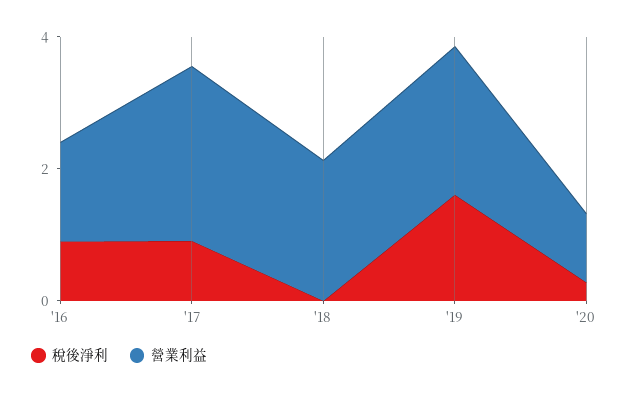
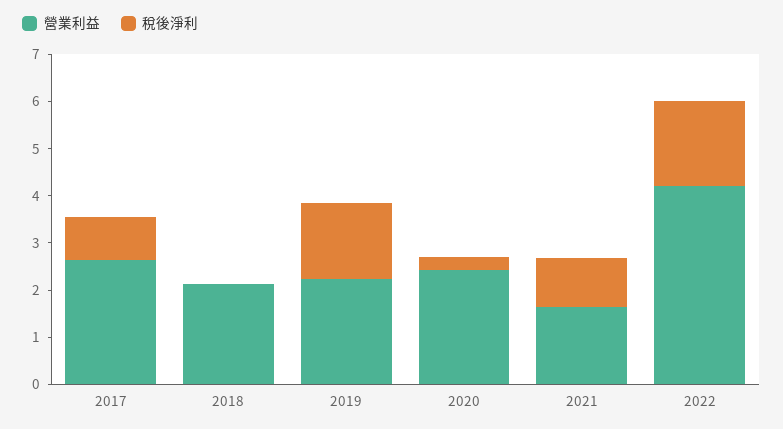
稅後淨利, '16: 1 -> none
營業利益, '16: 1.5 -> none
營業利益, '20: 1 -> 2.4
營業利益, 2021: none -> 1.6
稅後淨利, 2021: none -> 1
營業利益, 2022: none -> 4.2
稅後淨利, 2022: none -> 1.8

